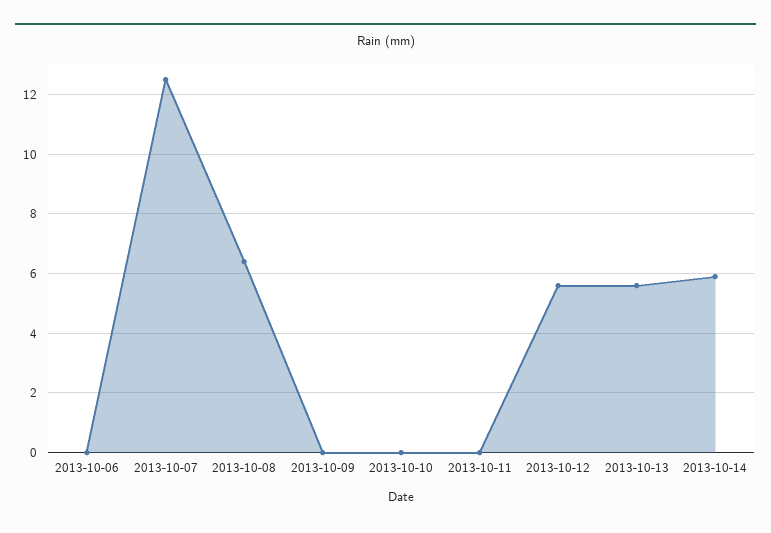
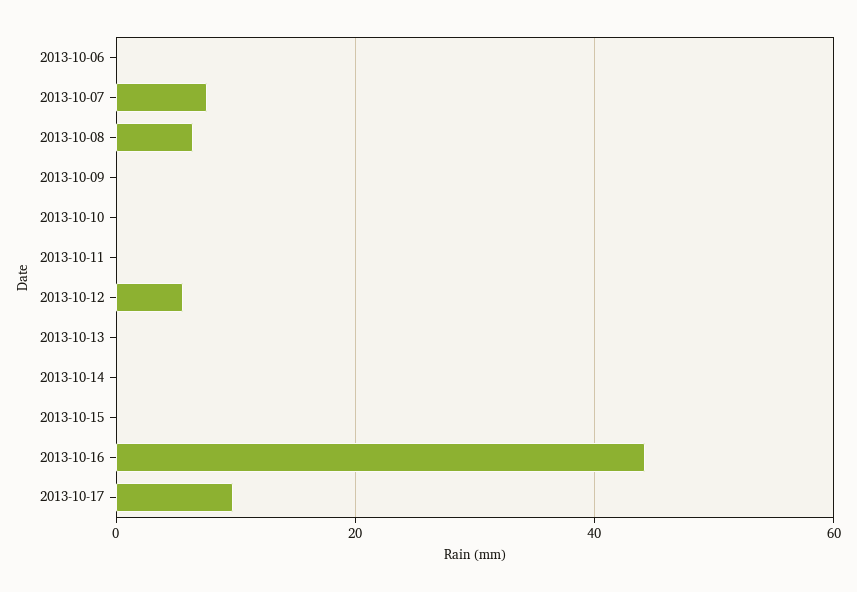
2013-10-07: 12.5 -> 8
2013-10-13: 5.5 -> 0
2013-10-14: 6 -> 0
2013-10-15: none -> 0
2013-10-16: none -> 44
2013-10-17: none -> 10

